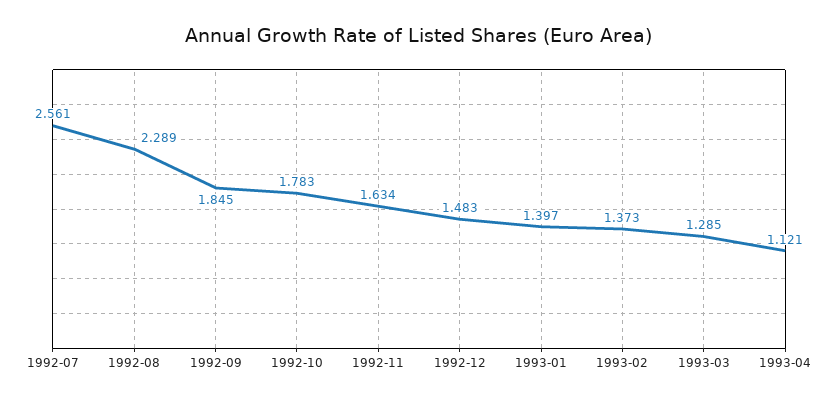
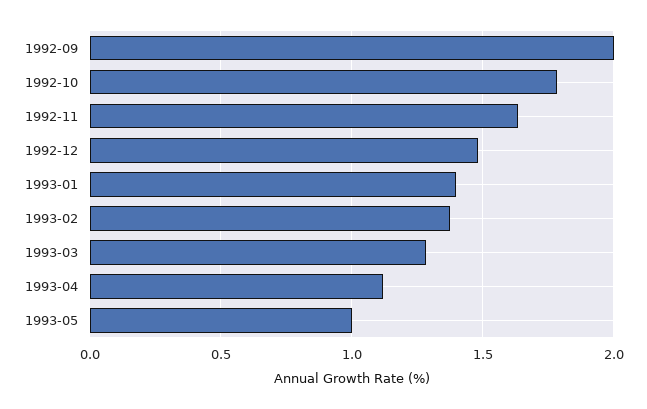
1992-07: 2.561 -> none
1992-08: 2.289 -> none
1992-09: 1.845 -> 2
1993-05: none -> 1

